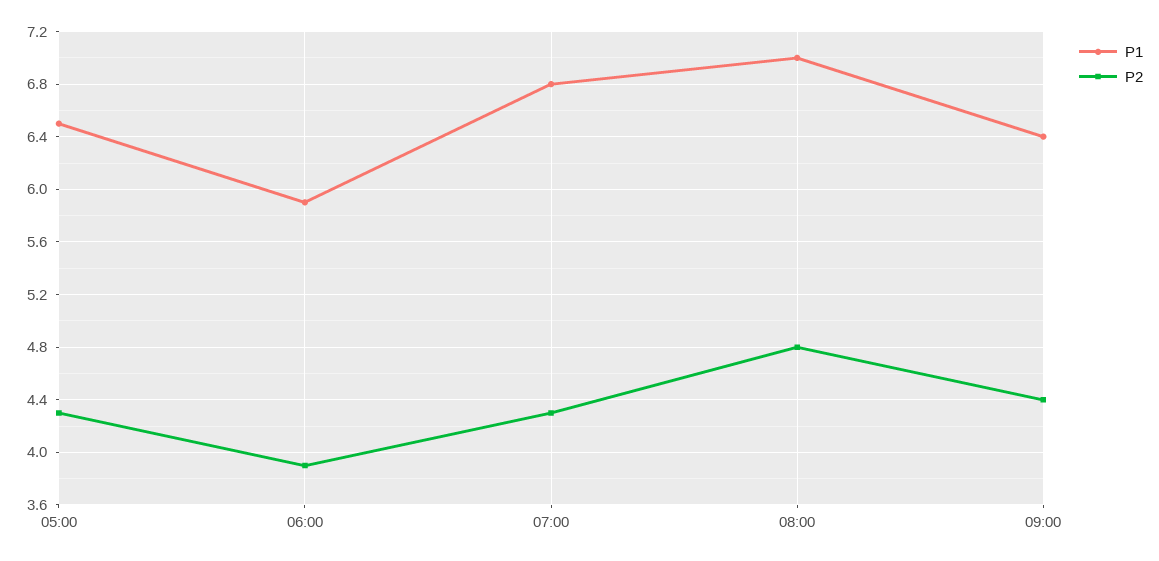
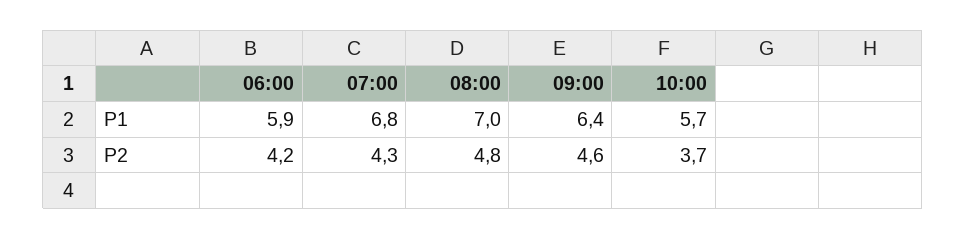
P1, 05:00: 6.5 -> none
P2, 05:00: 4.3 -> none
P2, 06:00: 3.9 -> 4.2
P2, 09:00: 4.4 -> 4.6
P1, 10:00: none -> 5.7
P2, 10:00: none -> 3.7

